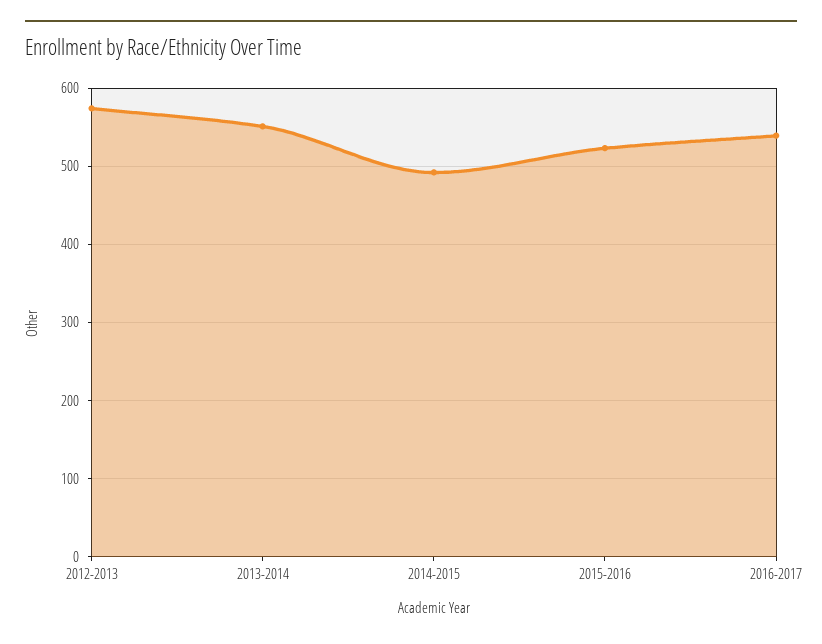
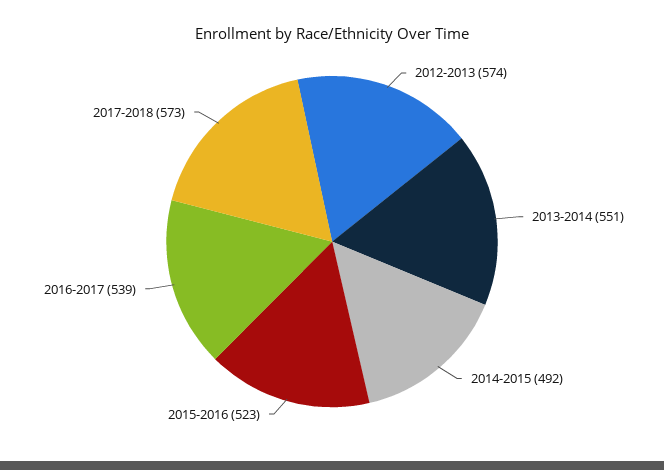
2017-2018: none -> 573

